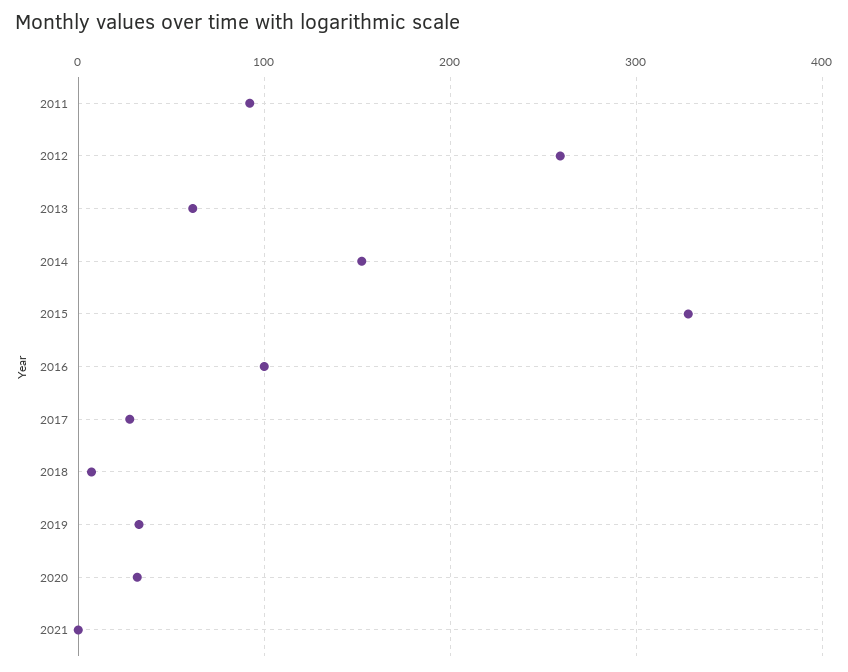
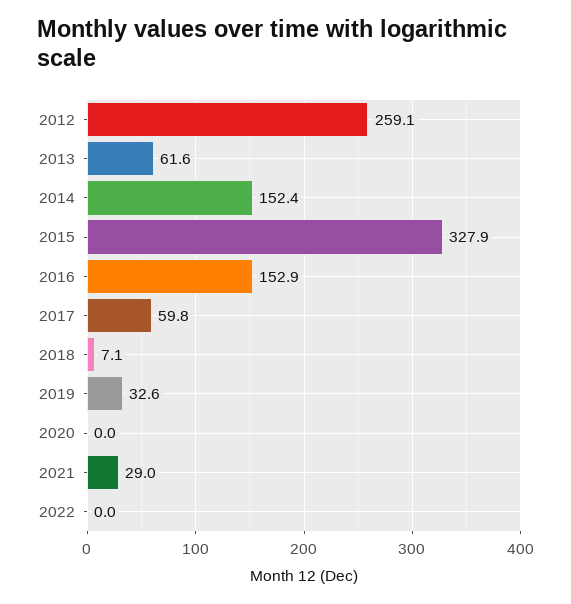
2011: 90 -> none
2016: 100 -> 152.9
2017: 30 -> 59.8
2020: 30 -> 0
2021: 0 -> 29
2022: none -> 0

